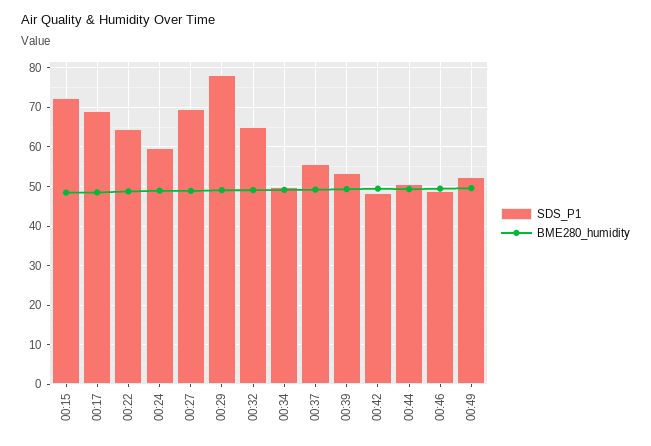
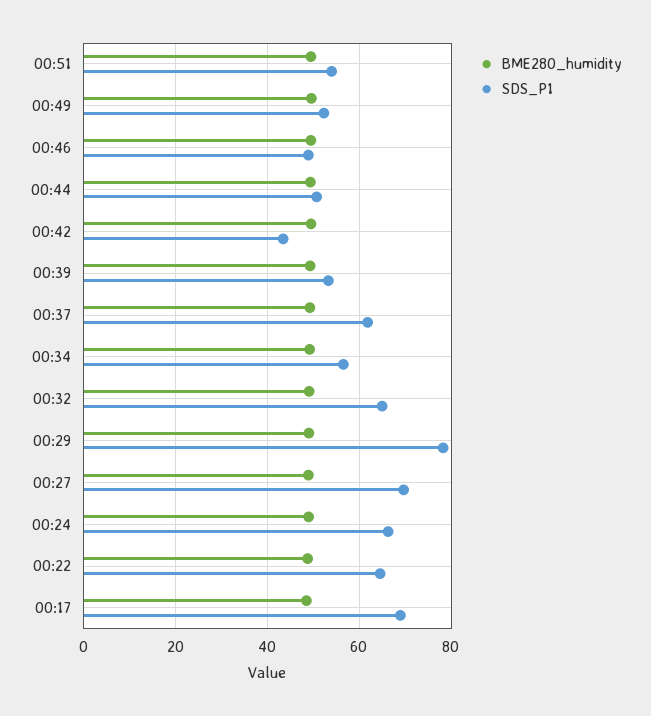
SDS_P1, 00:15: 72 -> none
BME280_humidity, 00:15: 48 -> none
SDS_P1, 00:24: 60 -> 66
SDS_P1, 00:34: 50 -> 56
SDS_P1, 00:37: 56 -> 62
SDS_P1, 00:42: 48 -> 44
BME280_humidity, 00:51: none -> 50
SDS_P1, 00:51: none -> 54

